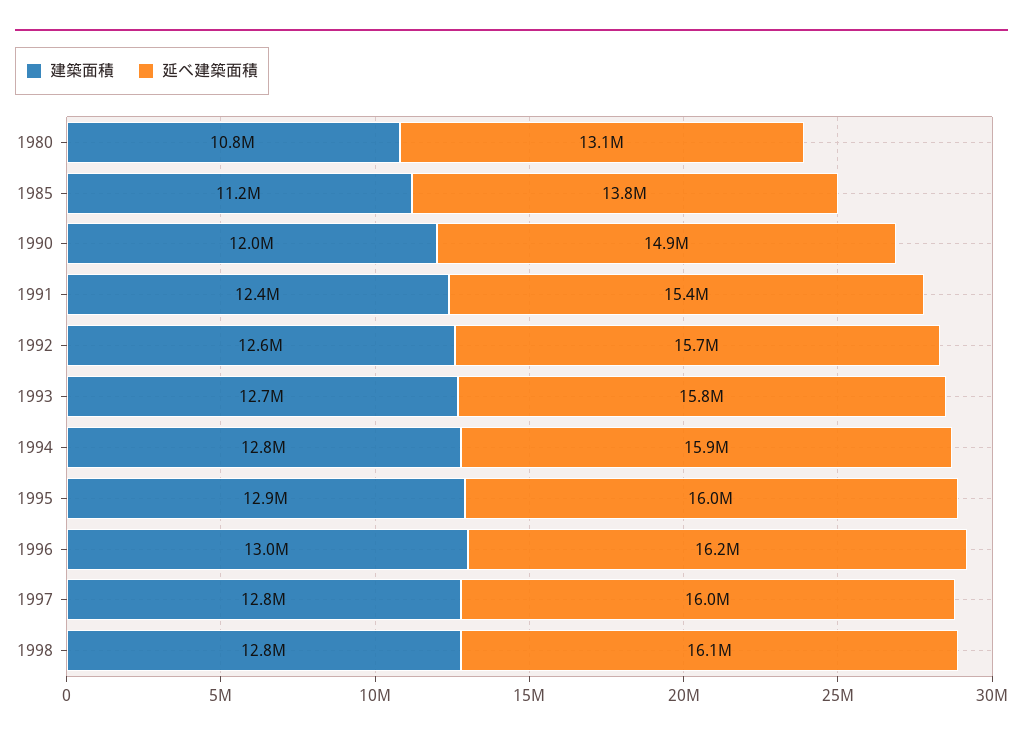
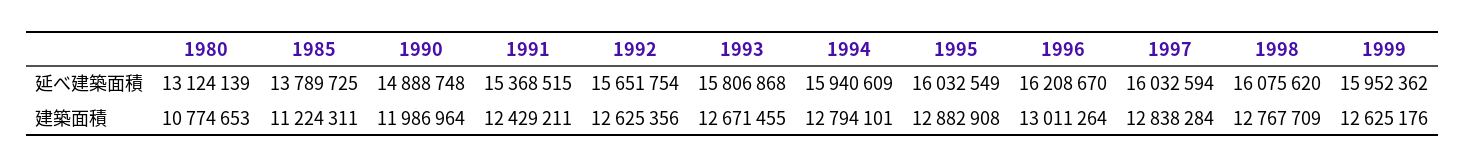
延べ建築面積, 1999: none -> 15952362
建築面積, 1999: none -> 12625176

